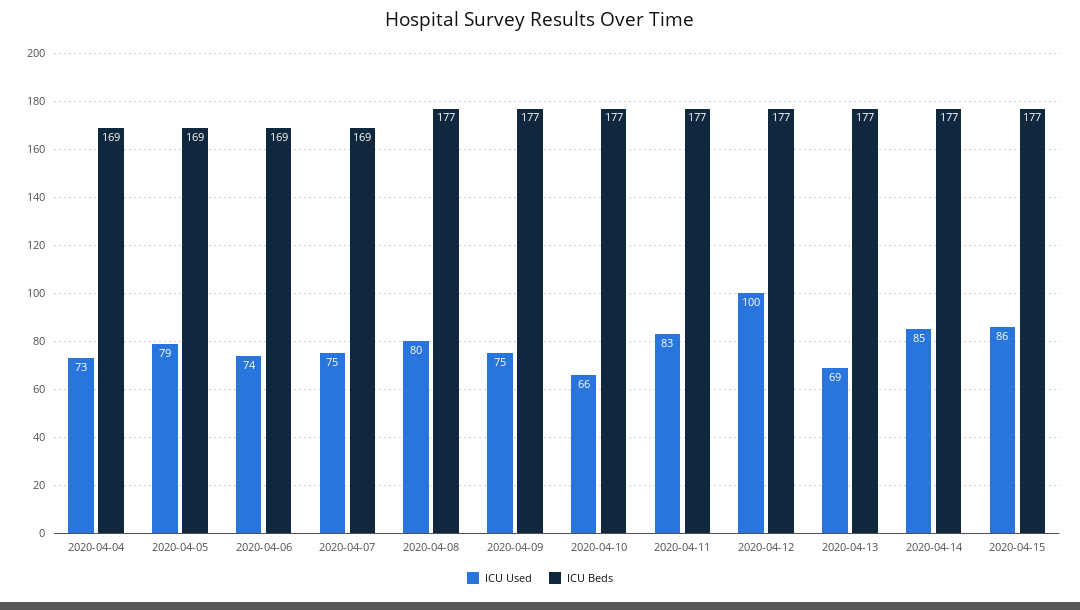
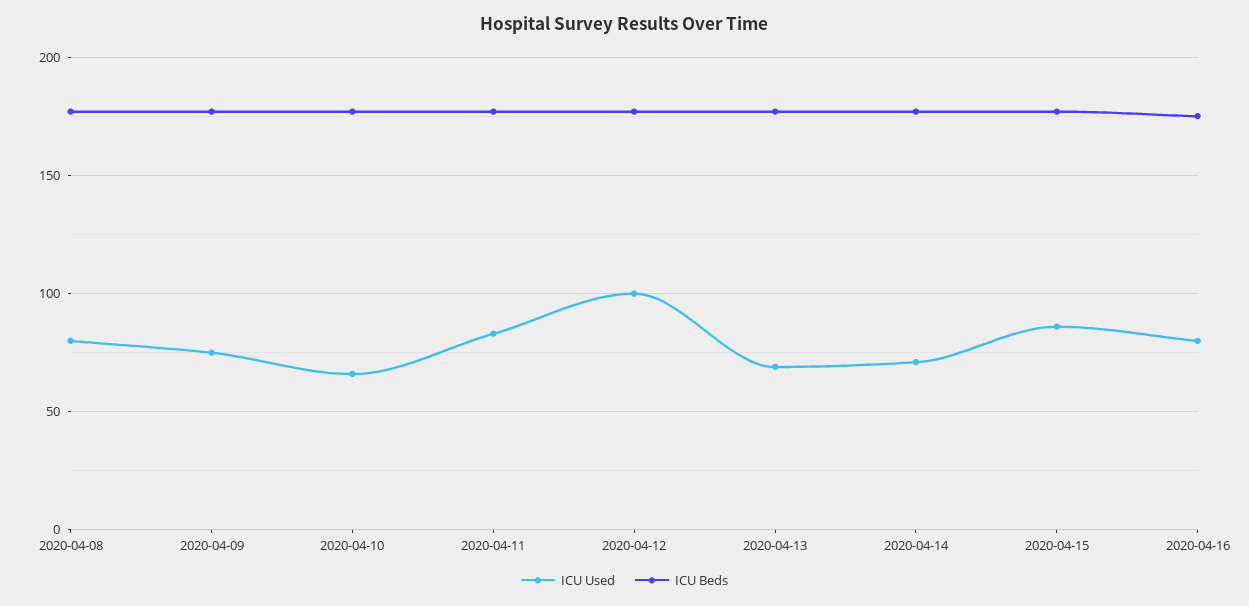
ICU Used, 2020-04-04: 73 -> none
ICU Beds, 2020-04-04: 169 -> none
ICU Used, 2020-04-05: 79 -> none
ICU Beds, 2020-04-05: 169 -> none
ICU Used, 2020-04-06: 74 -> none
ICU Beds, 2020-04-06: 169 -> none
ICU Used, 2020-04-07: 75 -> none
ICU Beds, 2020-04-07: 169 -> none
ICU Used, 2020-04-14: 85 -> 70
ICU Used, 2020-04-16: none -> 80
ICU Beds, 2020-04-16: none -> 175

